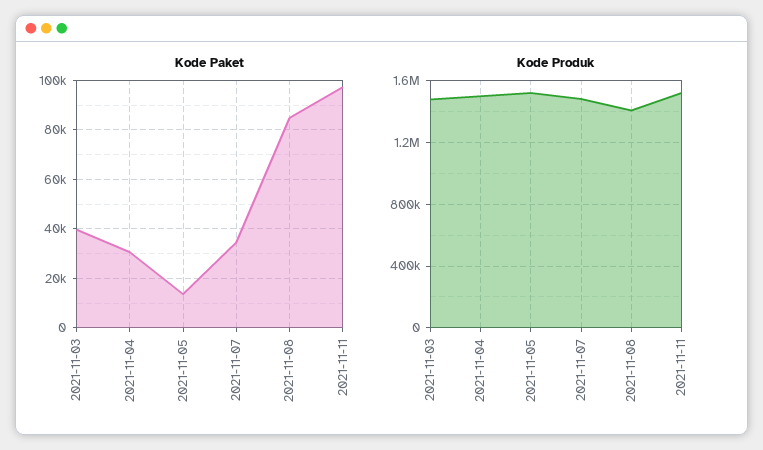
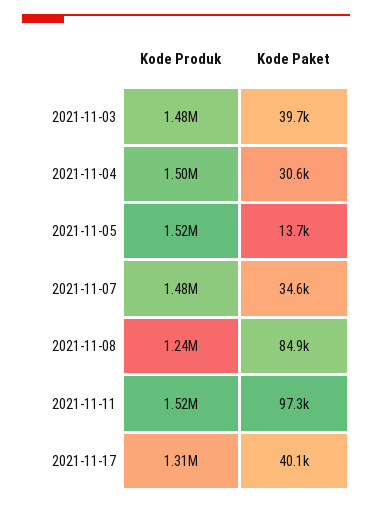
Kode Produk, 2021-11-08: 1400000 -> 1240000
Kode Produk, 2021-11-17: none -> 1310000
Kode Paket, 2021-11-17: none -> 40100

